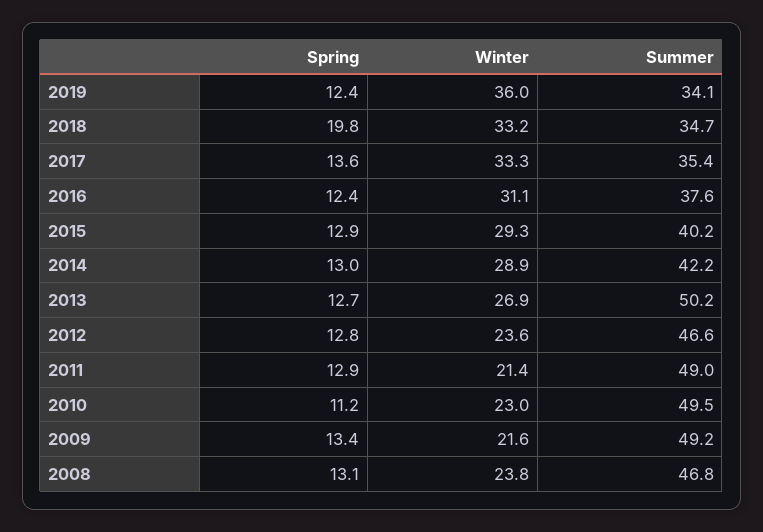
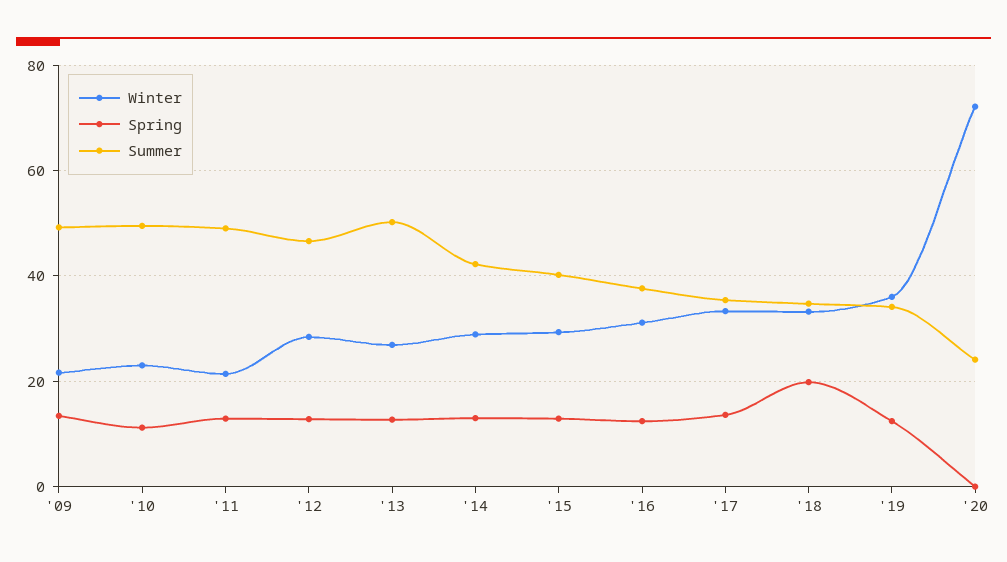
Winter, 2012: 23.6 -> 28
Spring, 2008: 13.1 -> none
Winter, 2008: 23.8 -> none
Summer, 2008: 46.8 -> none
Winter, '20: none -> 72
Spring, '20: none -> 0
Summer, '20: none -> 24

